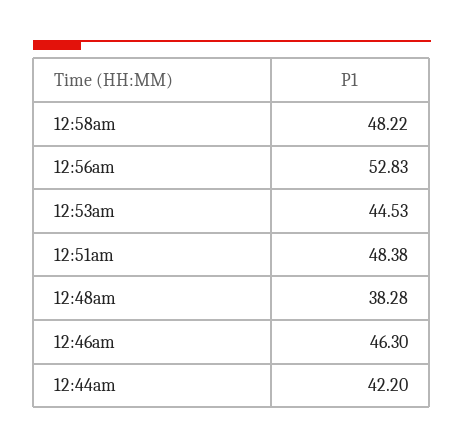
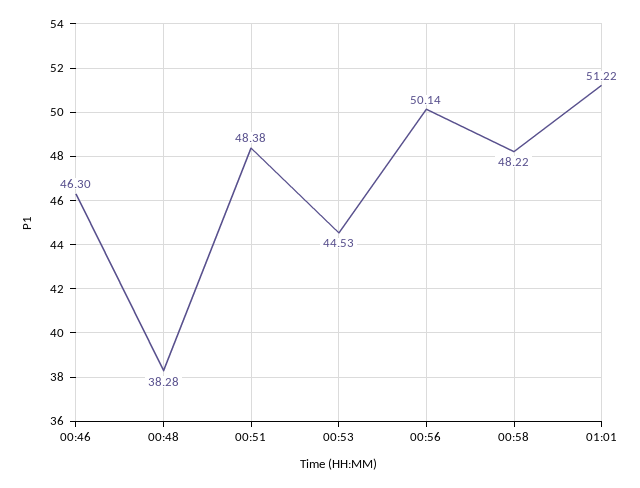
12:56am: 52.83 -> 50.14
12:44am: 42.2 -> none
01:01: none -> 51.22

